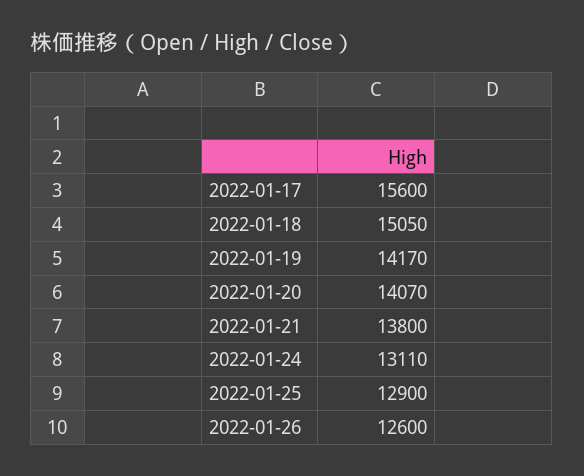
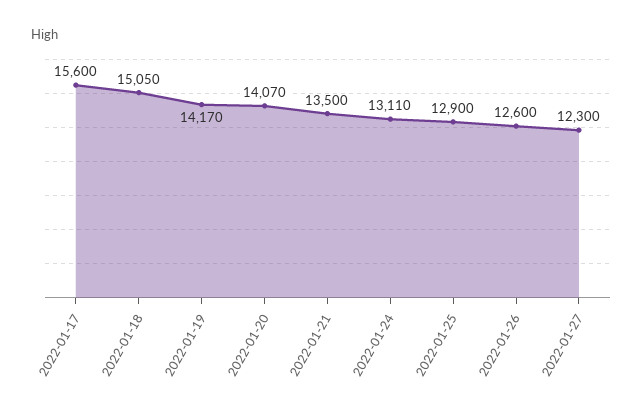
2022-01-21: 13800 -> 13500
2022-01-27: none -> 12300

